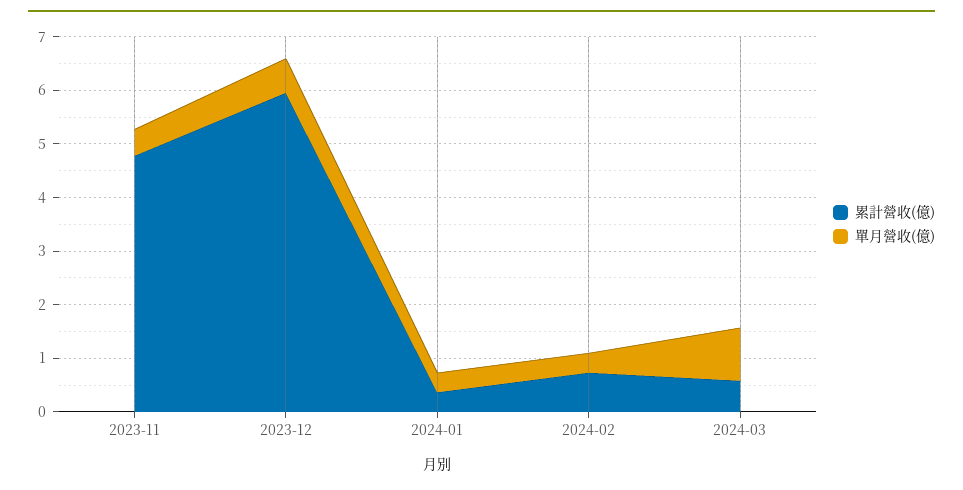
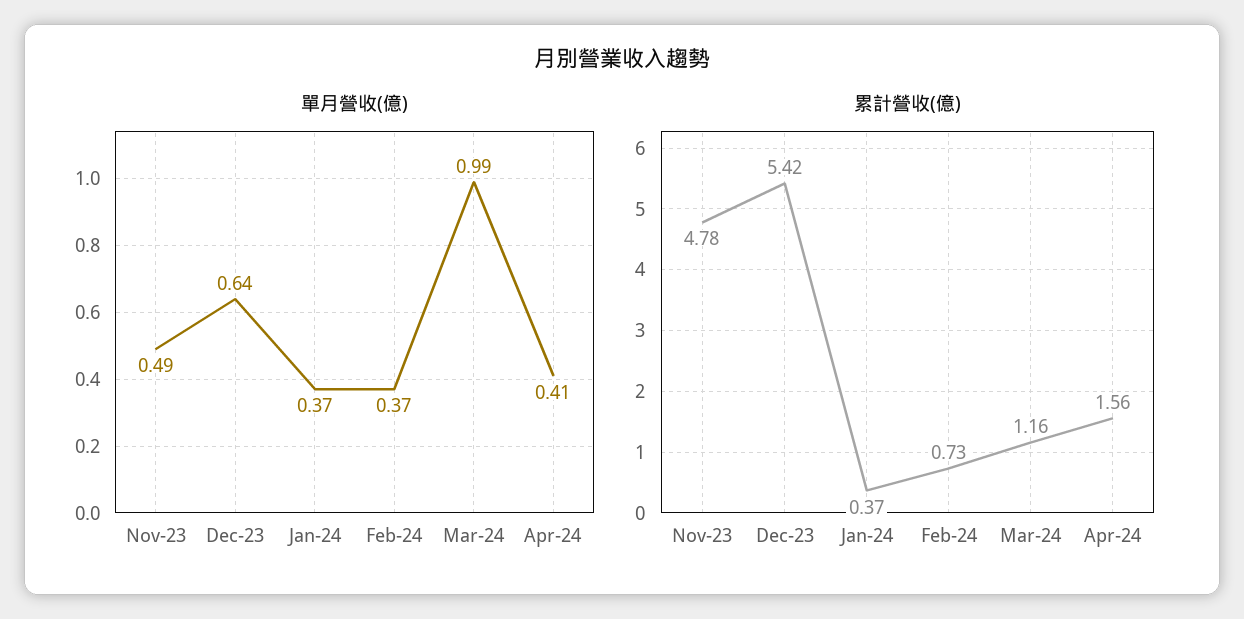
累計營收(億), 2023-12: 6 -> 5.42
累計營收(億), 2024-03: 0.6 -> 1.16
單月營收(億), Apr-24: none -> 0.41
累計營收(億), Apr-24: none -> 1.56

